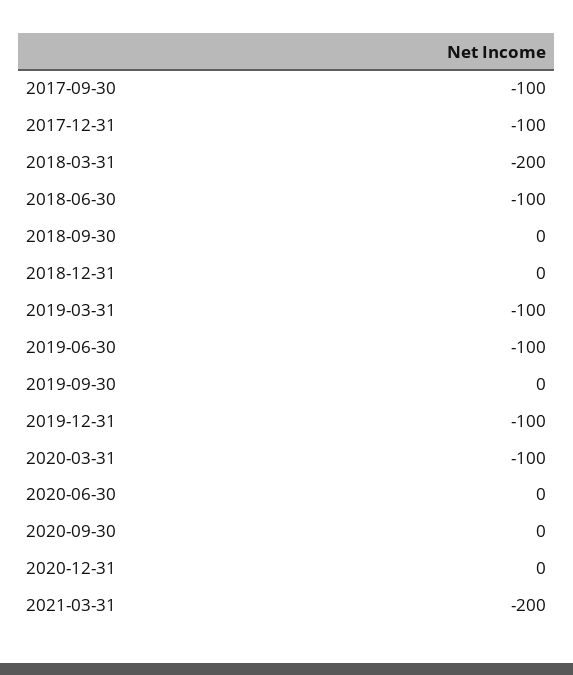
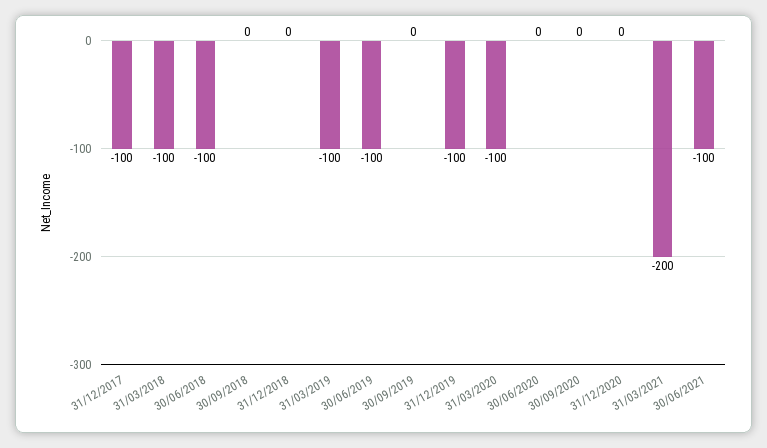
2017-09-30: -100 -> none
2018-03-31: -200 -> -100
30/06/2021: none -> -100

